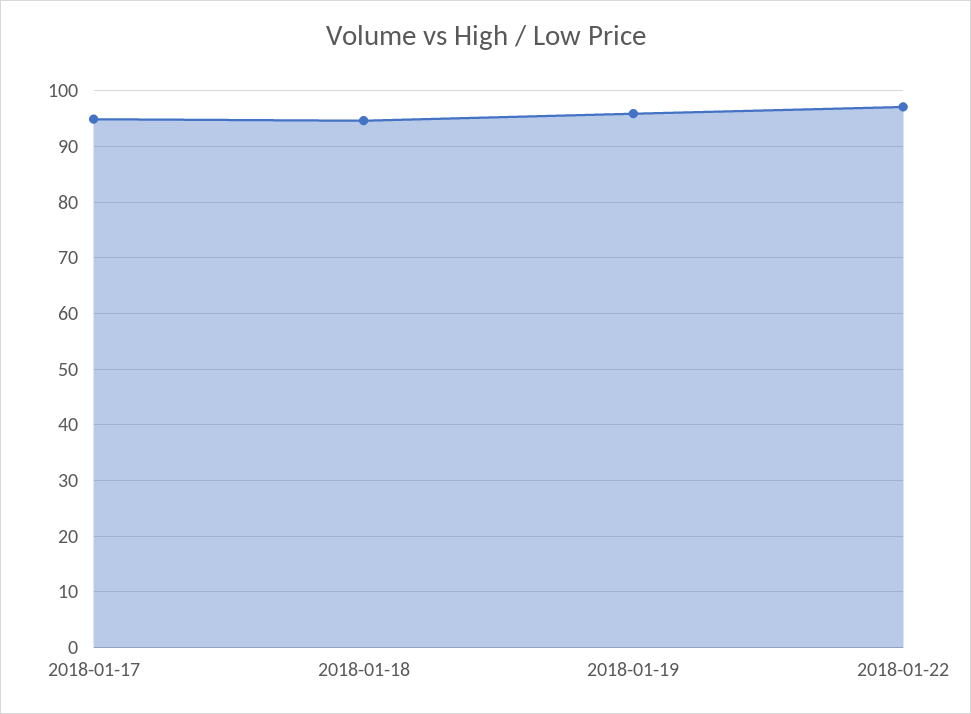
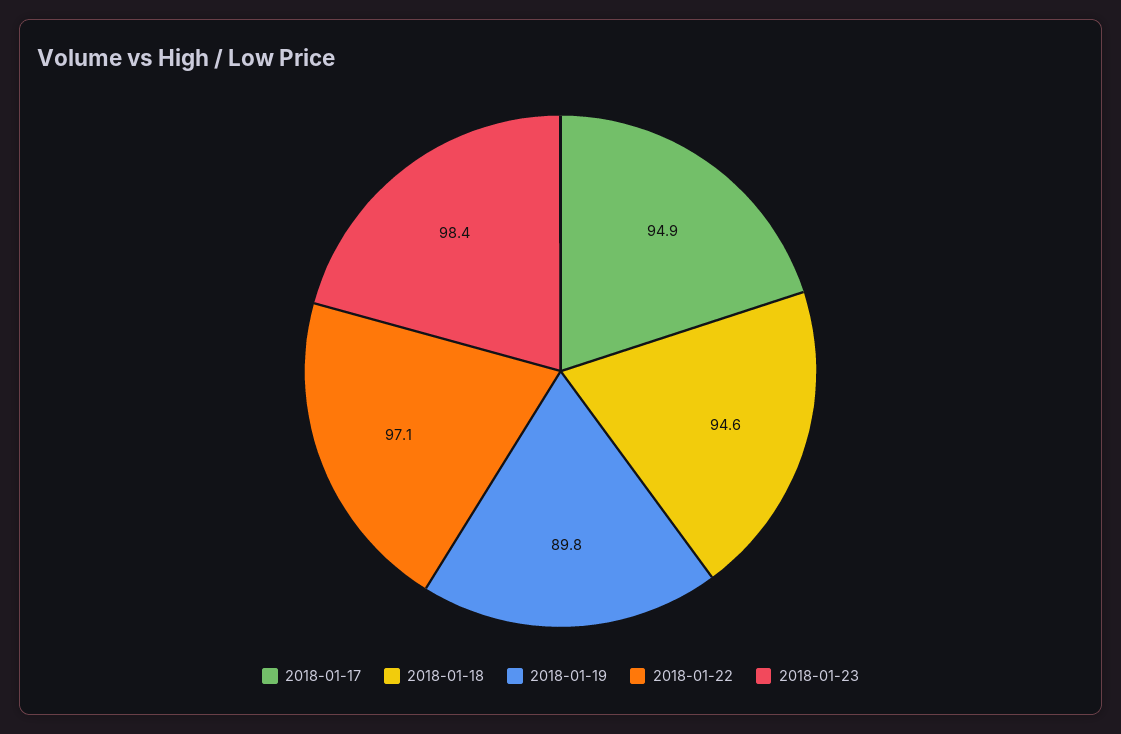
2018-01-19: 96 -> 89.8
2018-01-23: none -> 98.4

